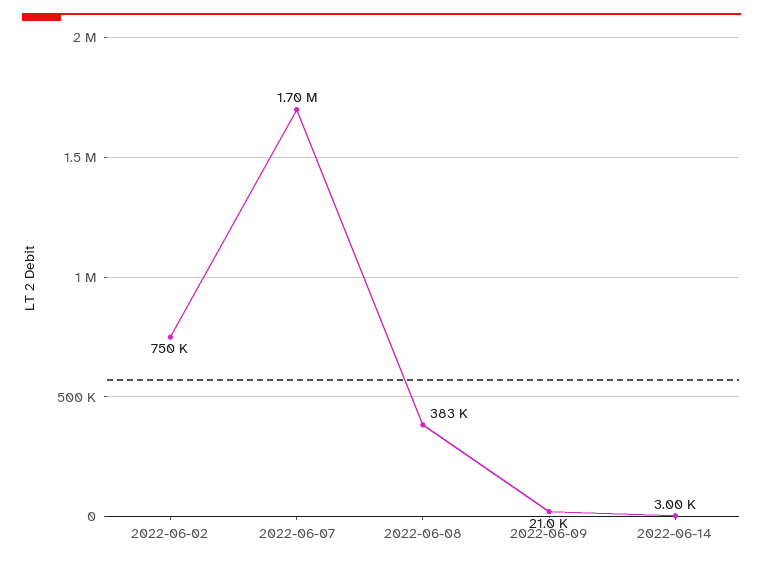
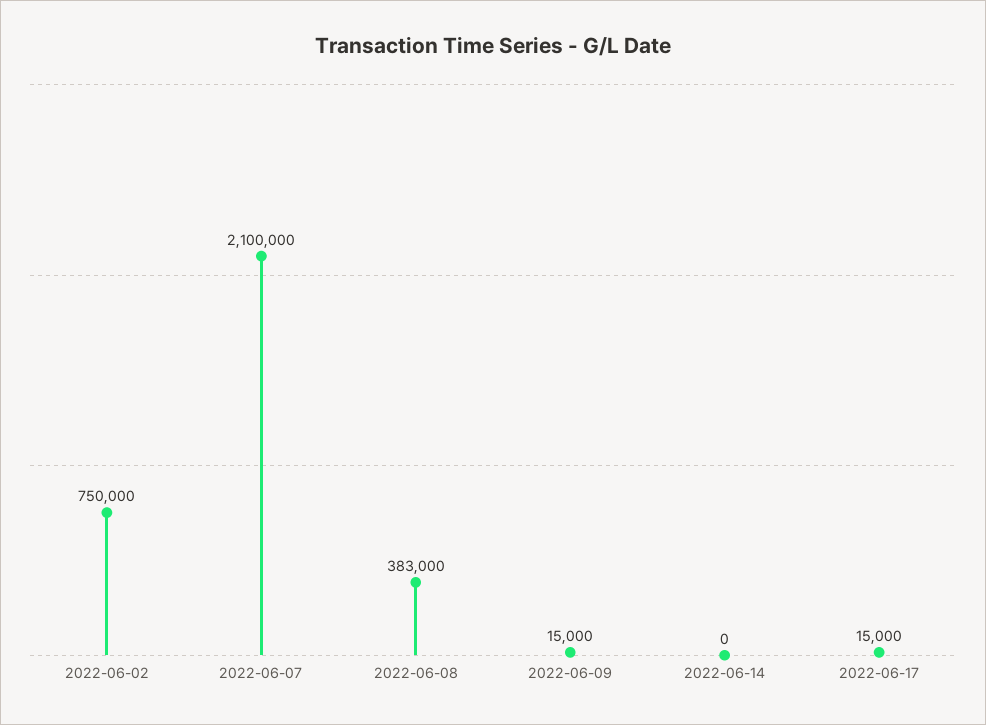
2022-06-07: 1700000 -> 2100000
2022-06-09: 21000 -> 15000
2022-06-14: 3000 -> 0
2022-06-17: none -> 15000

